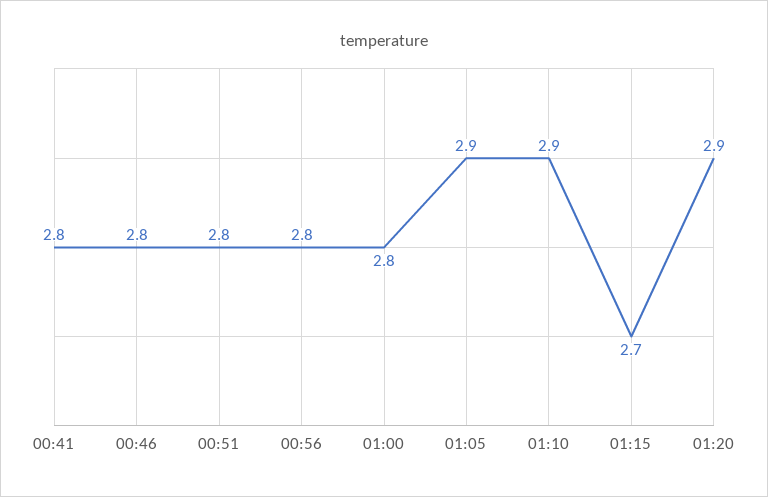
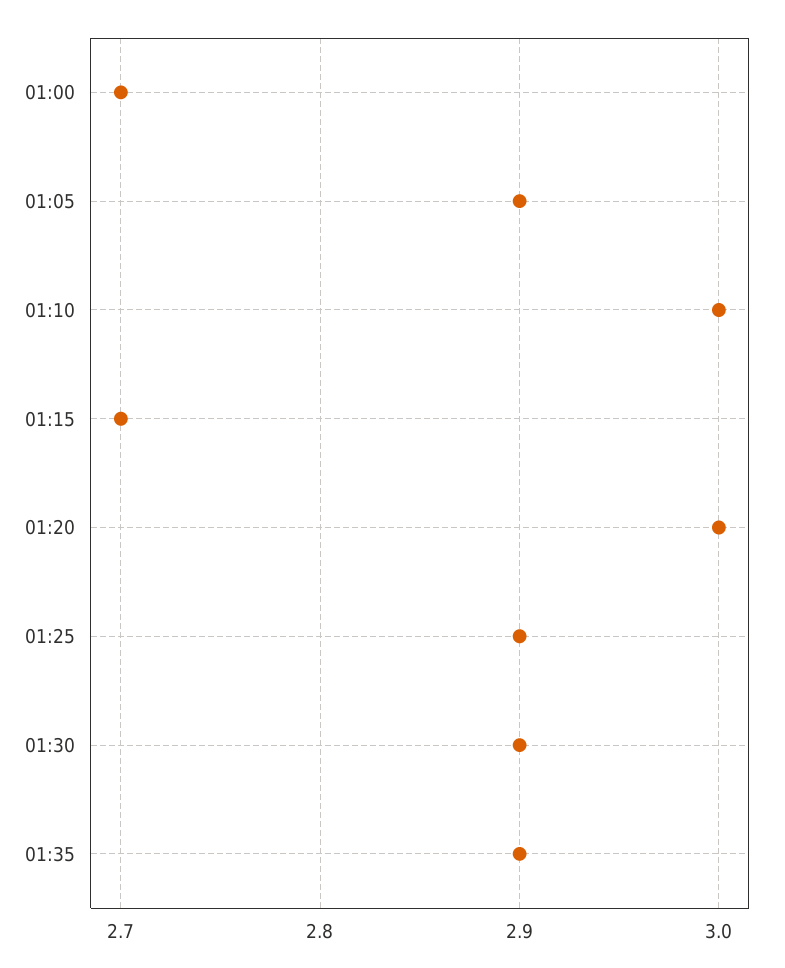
00:41: 2.8 -> none
00:46: 2.8 -> none
00:51: 2.8 -> none
00:56: 2.8 -> none
01:00: 2.8 -> 2.7
01:10: 2.9 -> 3
01:20: 2.9 -> 3
01:25: none -> 2.9
01:30: none -> 2.9
01:35: none -> 2.9

